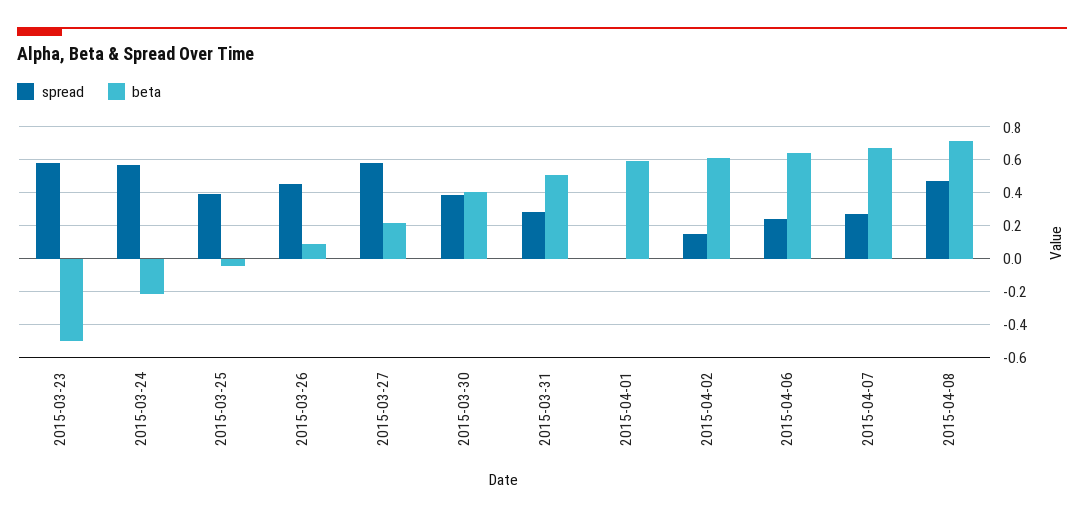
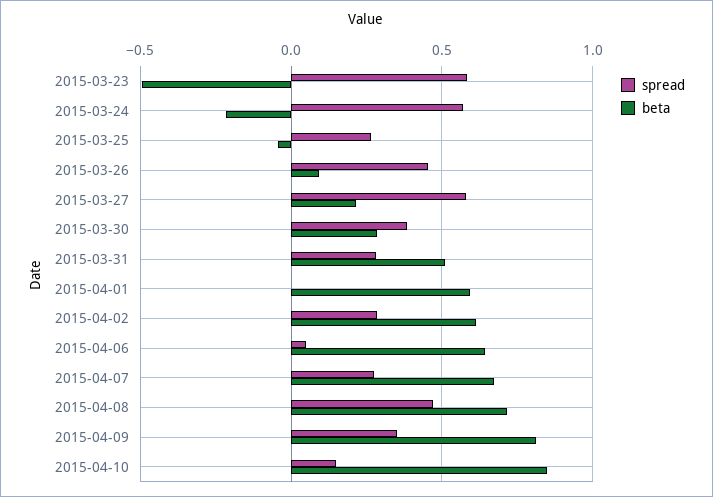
spread, 2015-03-25: 0.4 -> 0.25
beta, 2015-03-30: 0.4 -> 0.3
spread, 2015-04-02: 0.15 -> 0.3
spread, 2015-04-06: 0.25 -> 0.05
spread, 2015-04-09: none -> 0.35
beta, 2015-04-09: none -> 0.8
spread, 2015-04-10: none -> 0.15
beta, 2015-04-10: none -> 0.85

